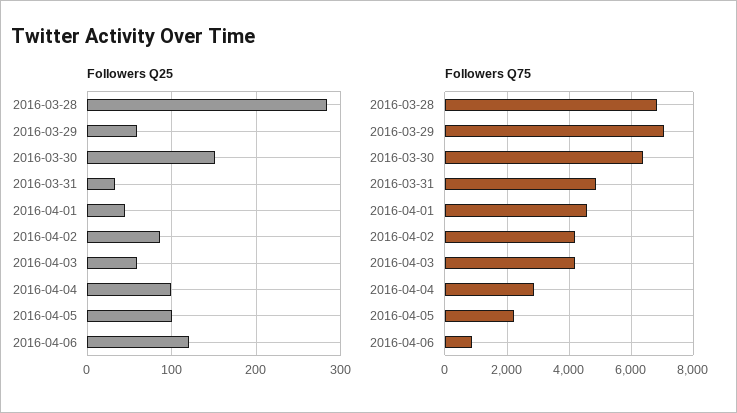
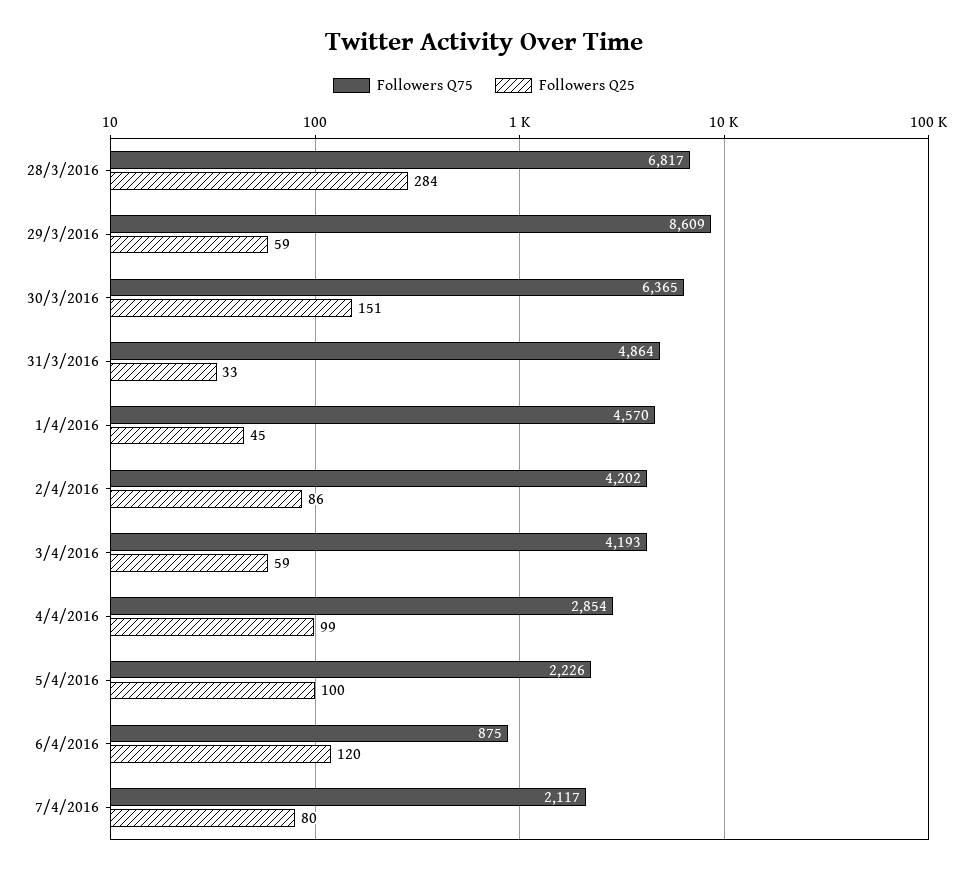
Followers Q75, 2016-03-29: 7000 -> 8609
Followers Q75, 7/4/2016: none -> 2117
Followers Q25, 7/4/2016: none -> 80

